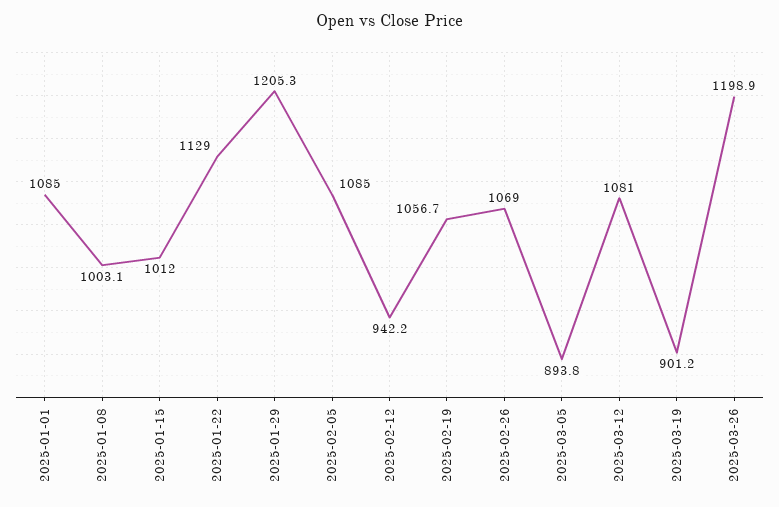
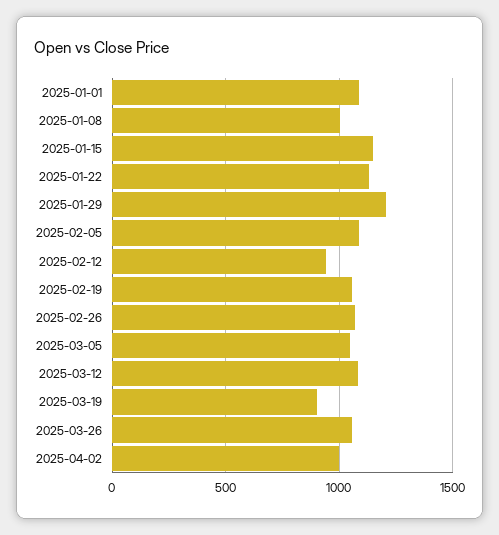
2025-01-15: 1012 -> 1150
2025-03-05: 893.8 -> 1050
2025-03-26: 1198.9 -> 1050
2025-04-02: none -> 1000

